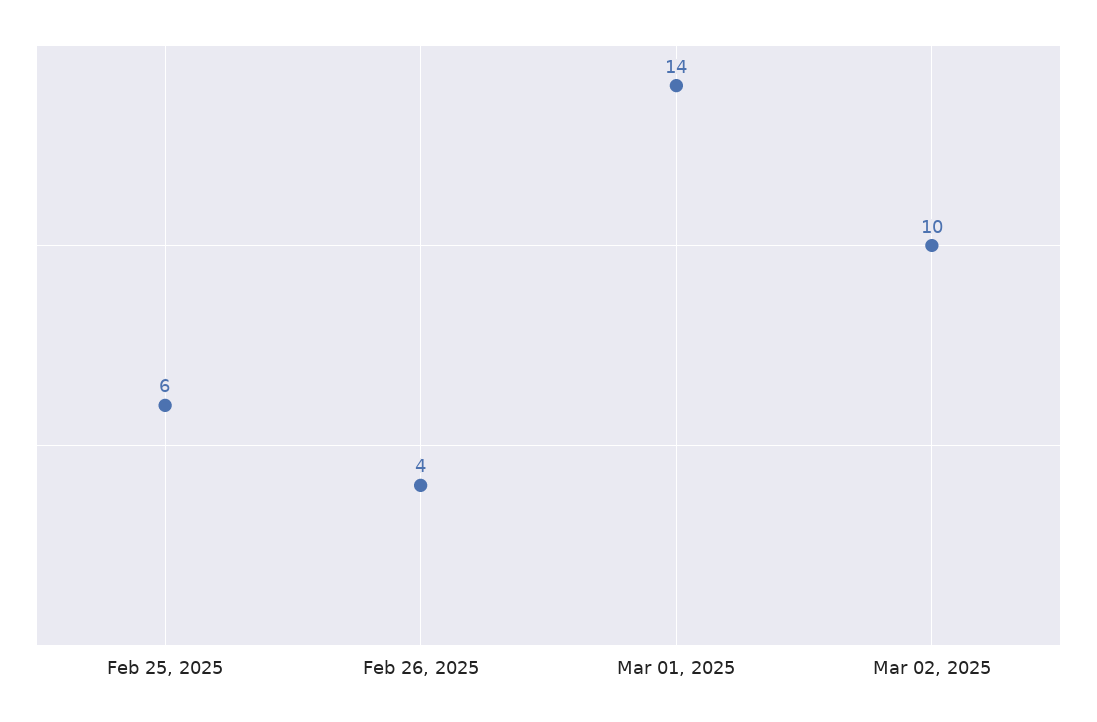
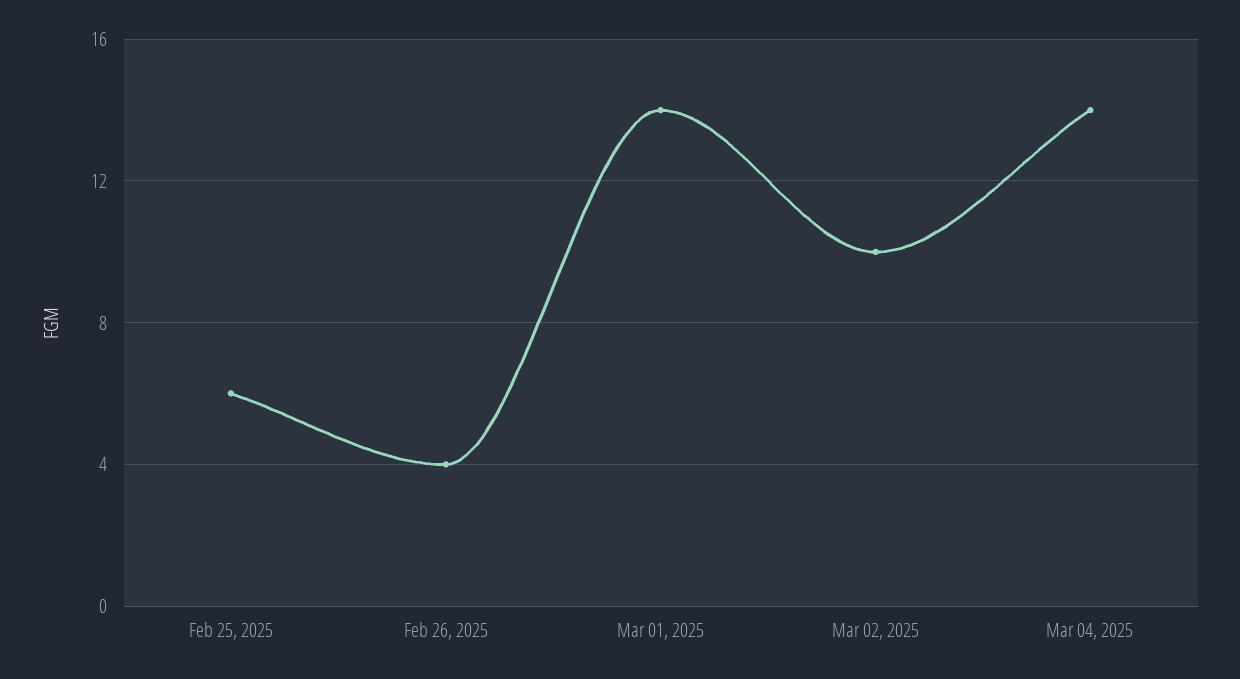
Mar 04, 2025: none -> 14

